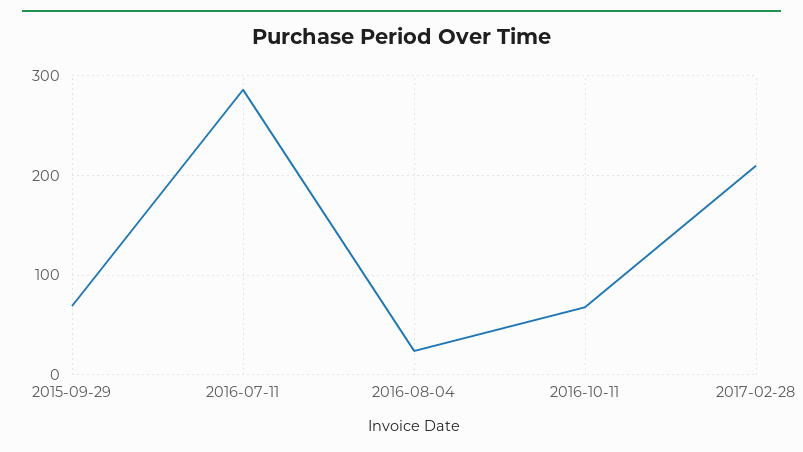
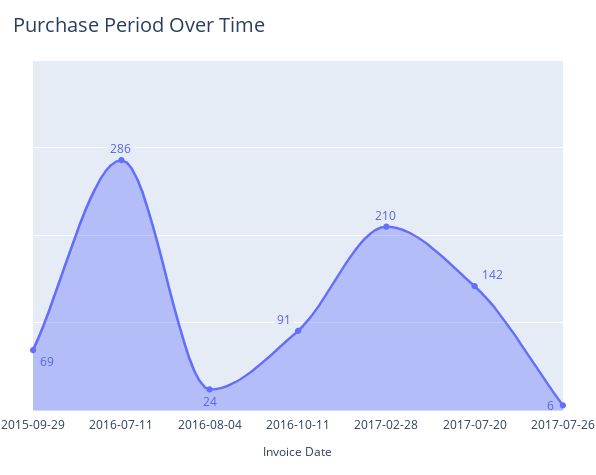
2016-10-11: 70 -> 91
2017-07-20: none -> 142
2017-07-26: none -> 6

